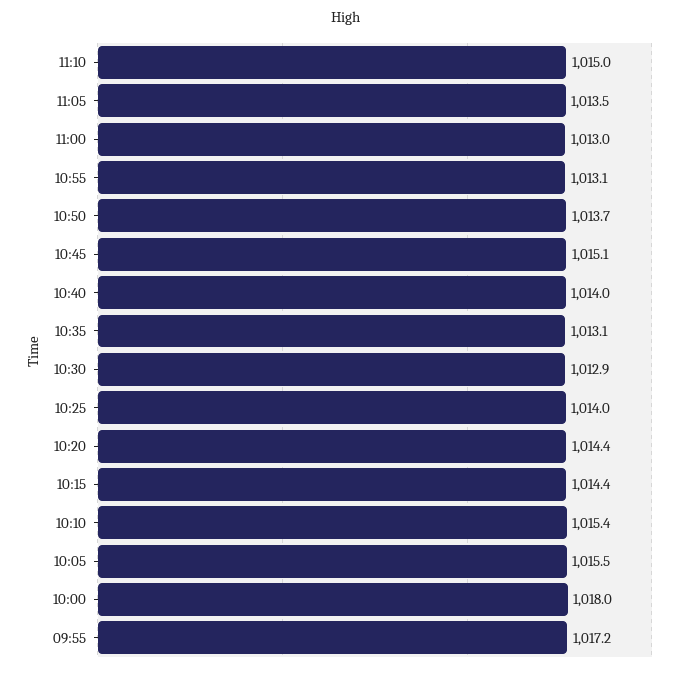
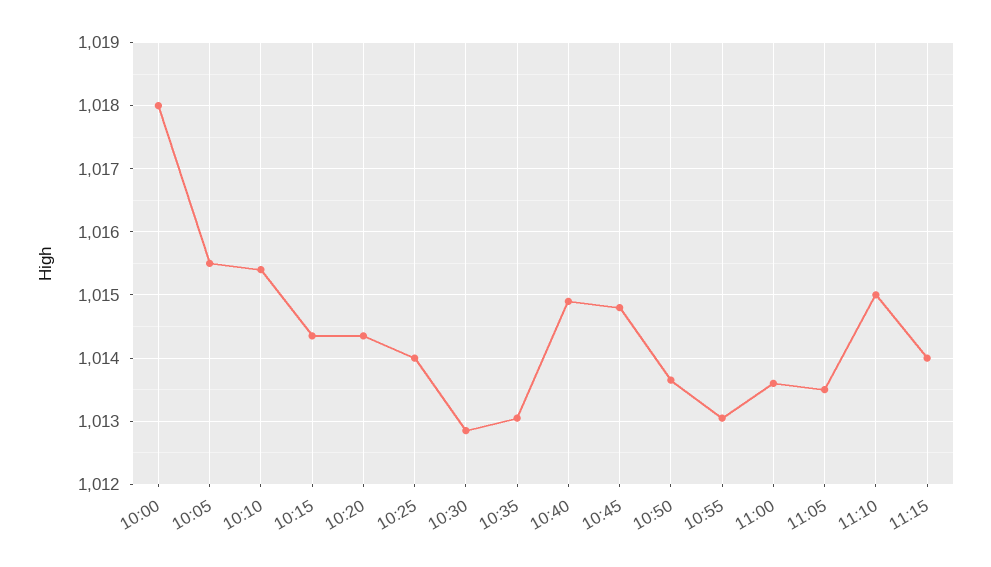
11:00: 1013 -> 1013.6
10:45: 1015.1 -> 1014.8
10:40: 1014 -> 1014.9
09:55: 1017.2 -> none
11:15: none -> 1014

